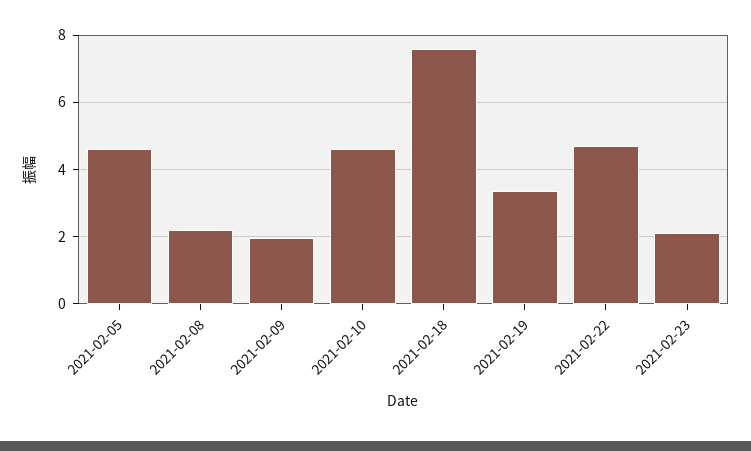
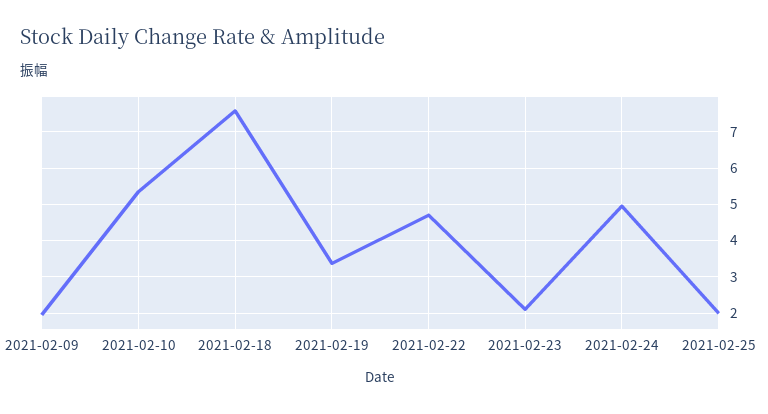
2021-02-05: 4.6 -> none
2021-02-08: 2.2 -> none
2021-02-10: 4.6 -> 5.4
2021-02-24: none -> 5
2021-02-25: none -> 2

